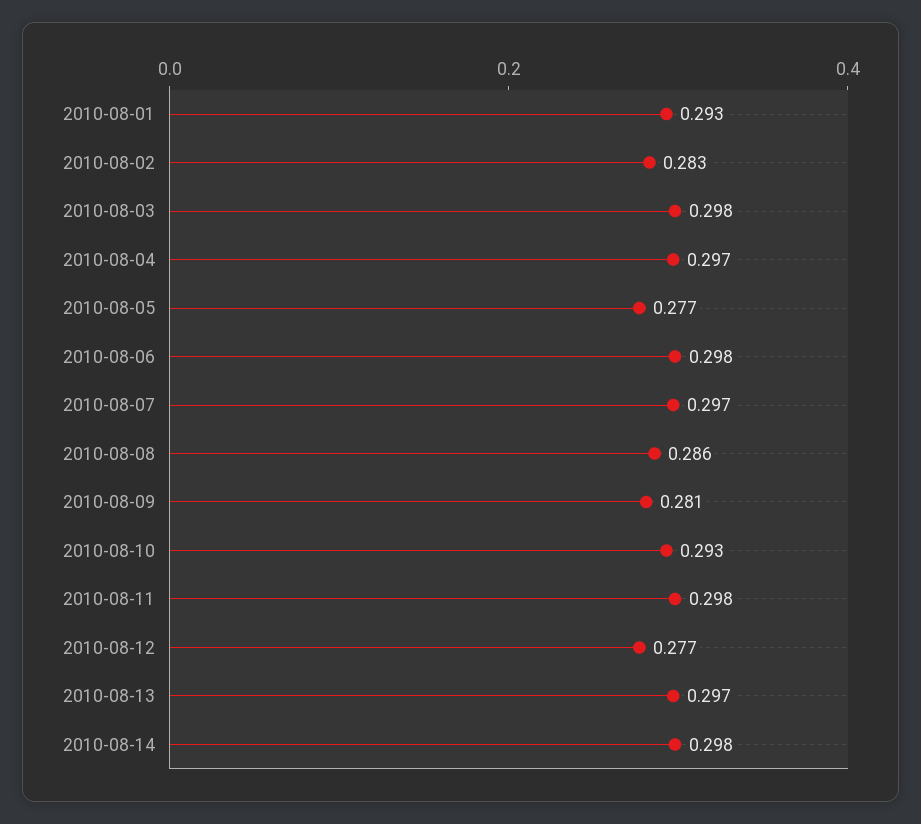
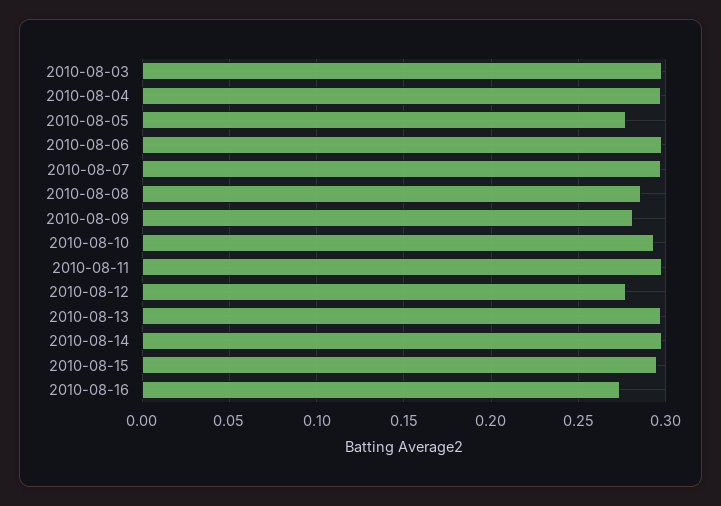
2010-08-01: 0.293 -> none
2010-08-02: 0.283 -> none
2010-08-15: none -> 0.295
2010-08-16: none -> 0.275

